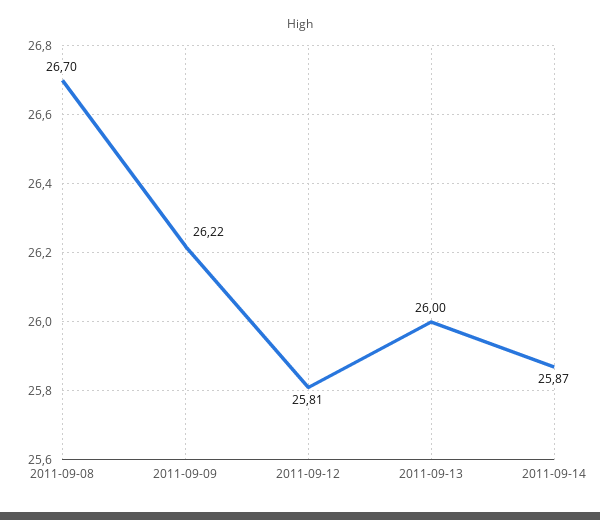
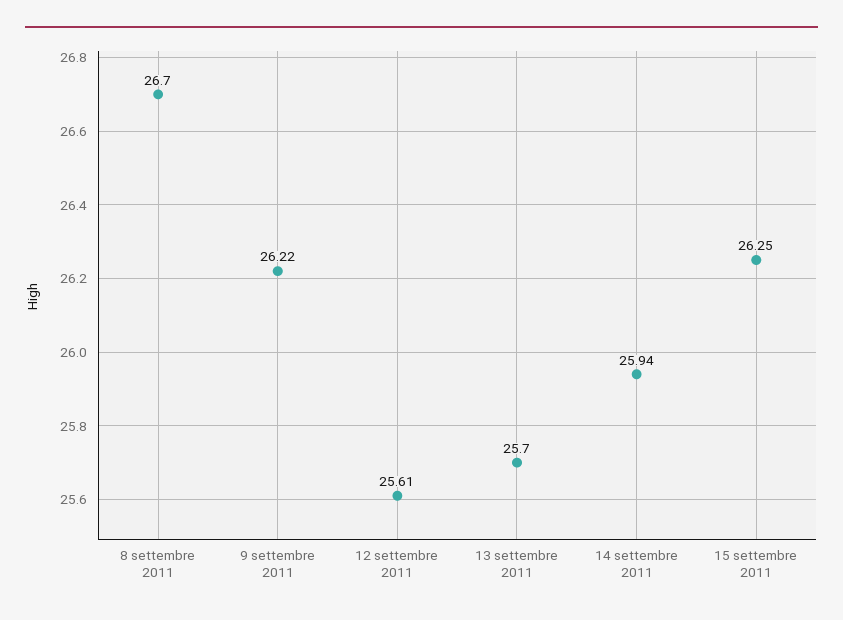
2011-09-12: 25.81 -> 25.61
2011-09-13: 26 -> 25.7
2011-09-14: 25.87 -> 25.94
15 settembre 2011: none -> 26.25

